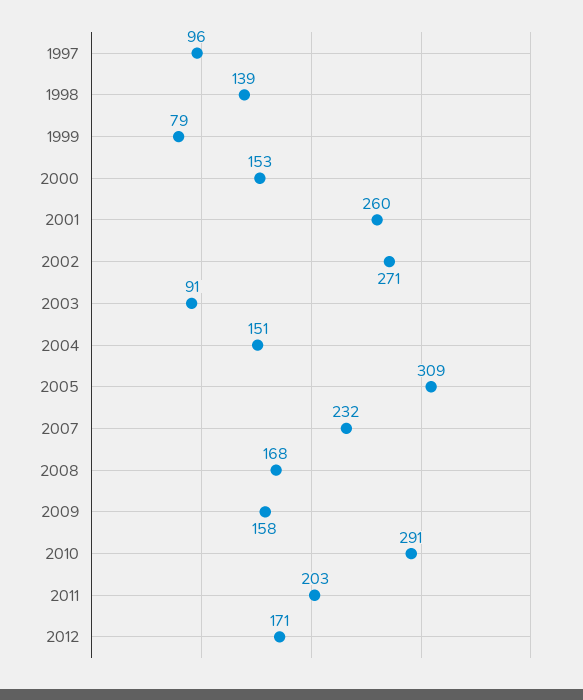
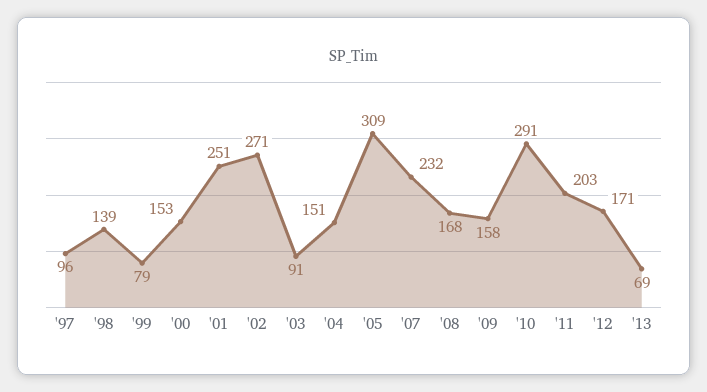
2001: 260 -> 251
'13: none -> 69

